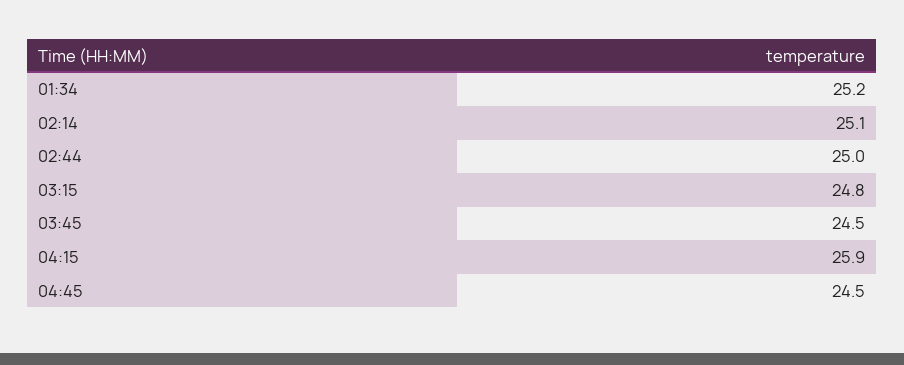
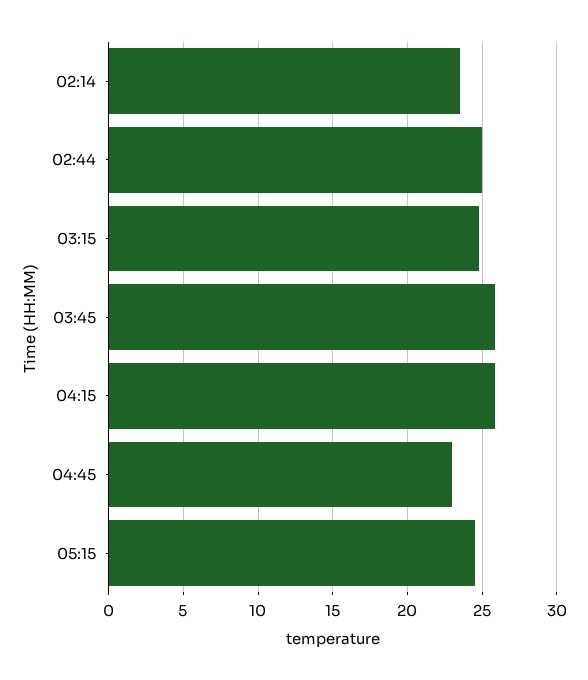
01:34: 25.2 -> none
02:14: 25.1 -> 23.5
03:45: 24.5 -> 26
04:45: 24.5 -> 23
05:15: none -> 24.5

